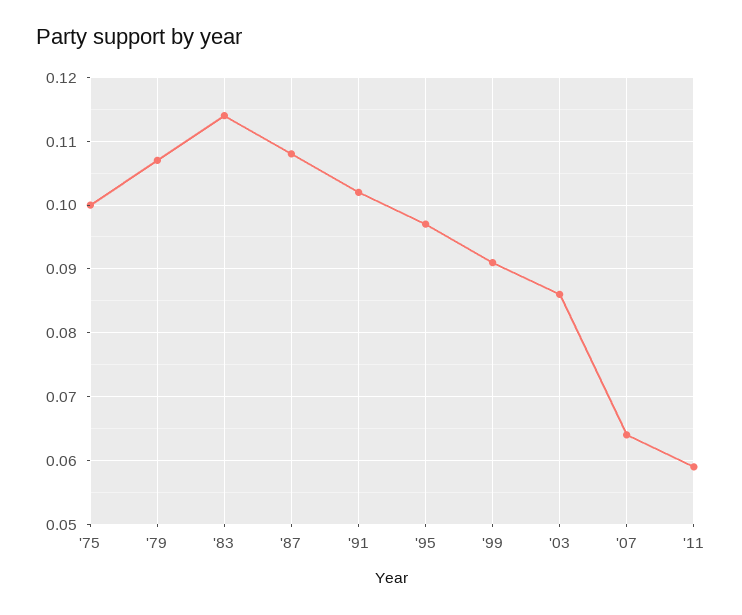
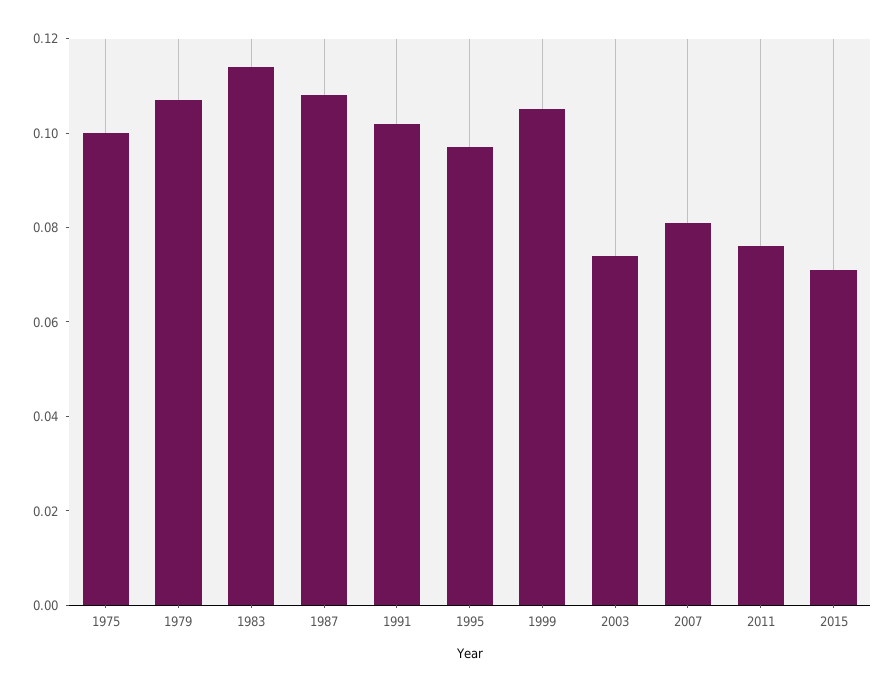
'99: 0.091 -> 0.105
'03: 0.086 -> 0.075
'07: 0.064 -> 0.08
'11: 0.059 -> 0.075
2015: none -> 0.07

